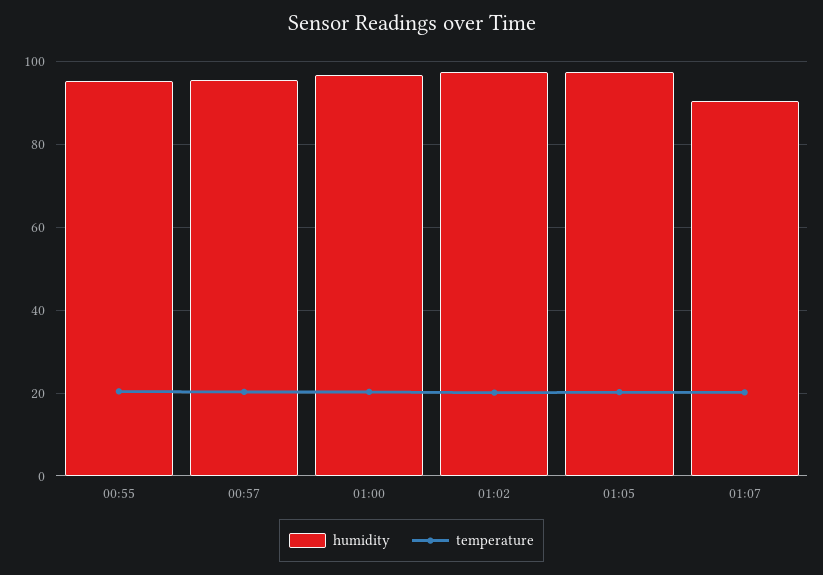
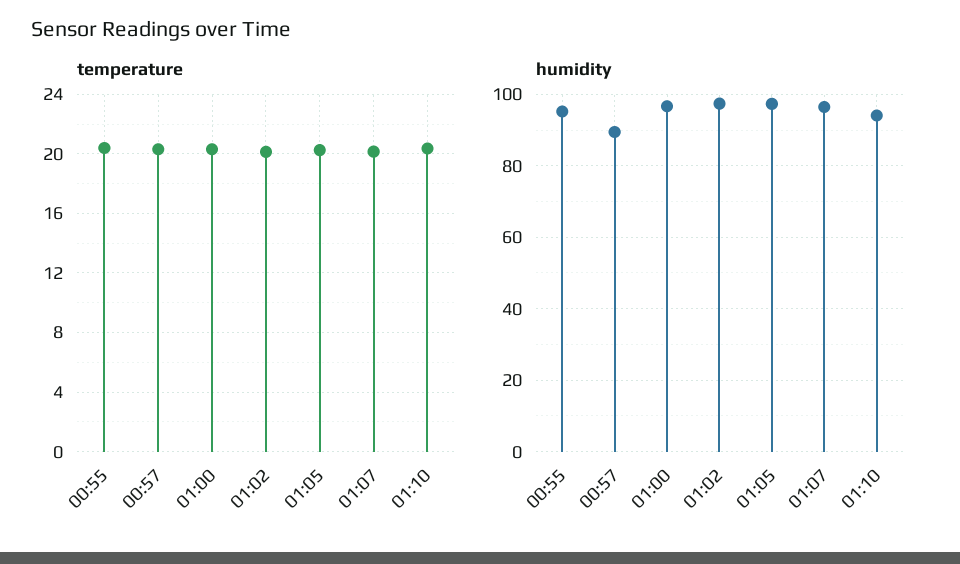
humidity, 00:57: 96 -> 90
humidity, 01:07: 90 -> 96
temperature, 01:10: none -> 20.5
humidity, 01:10: none -> 94

